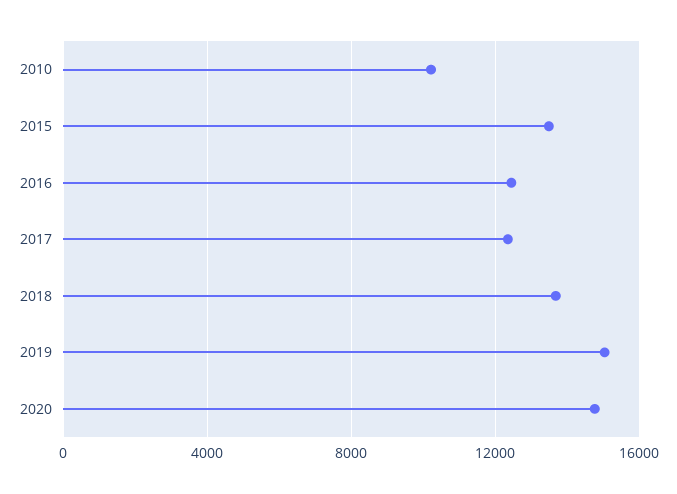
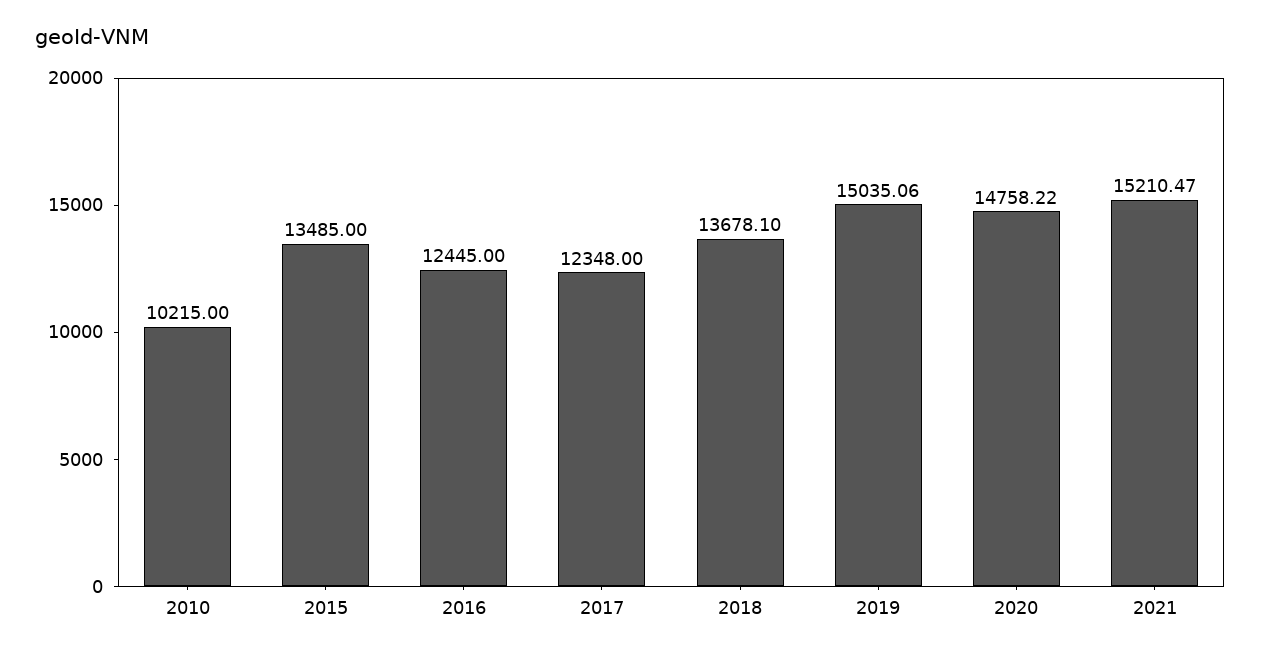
2021: none -> 15210.47

